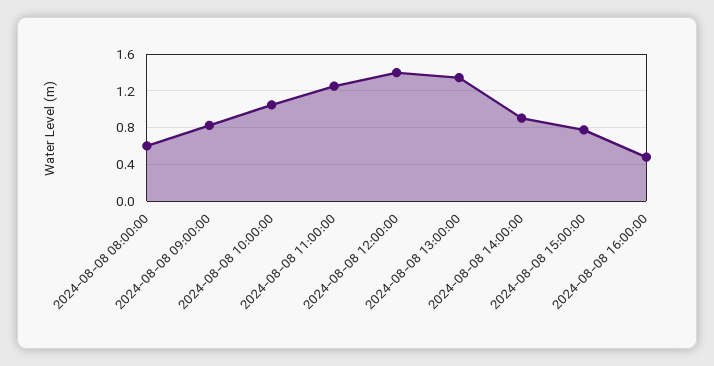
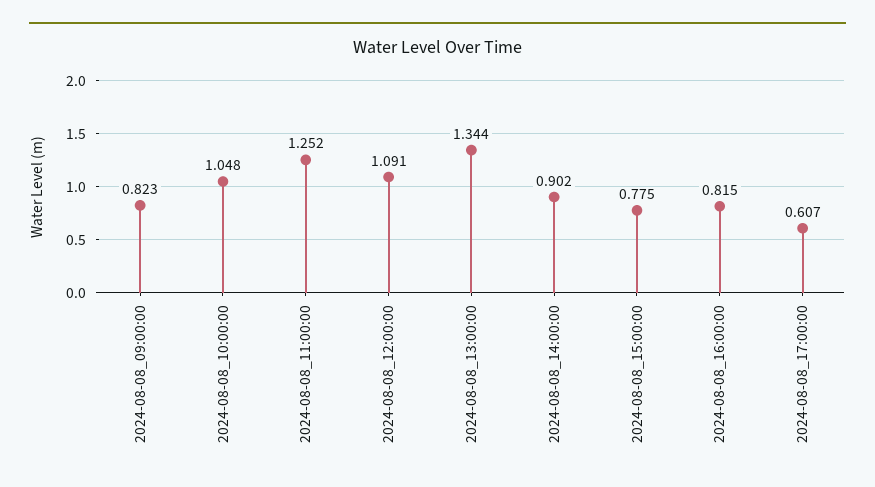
2024-08-08 08:00:00: 0.6 -> none
2024-08-08 12:00:00: 1.4 -> 1.091
2024-08-08 16:00:00: 0.5 -> 0.815
2024-08-08_17:00:00: none -> 0.607

